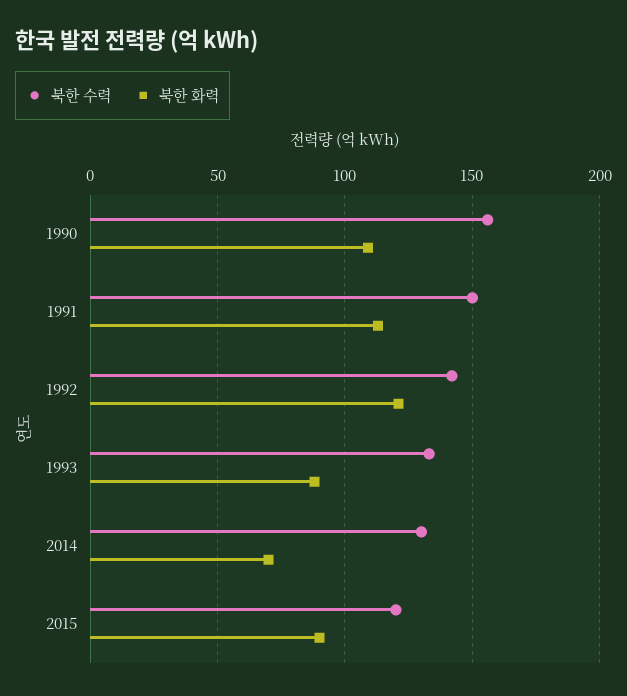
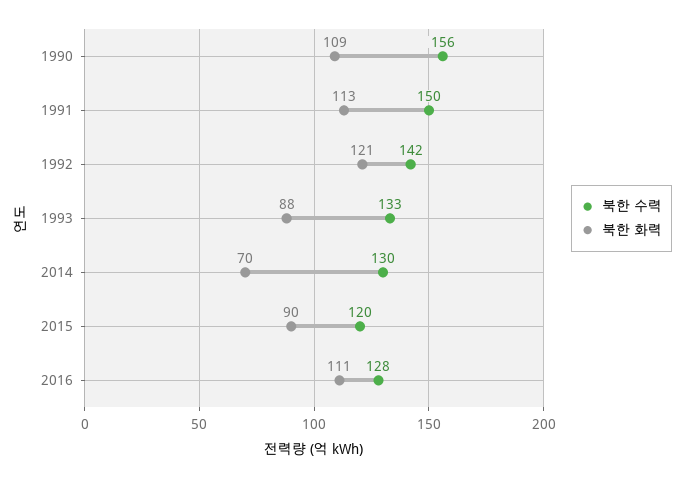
북한 수력, 2016: none -> 128
북한 화력, 2016: none -> 111

